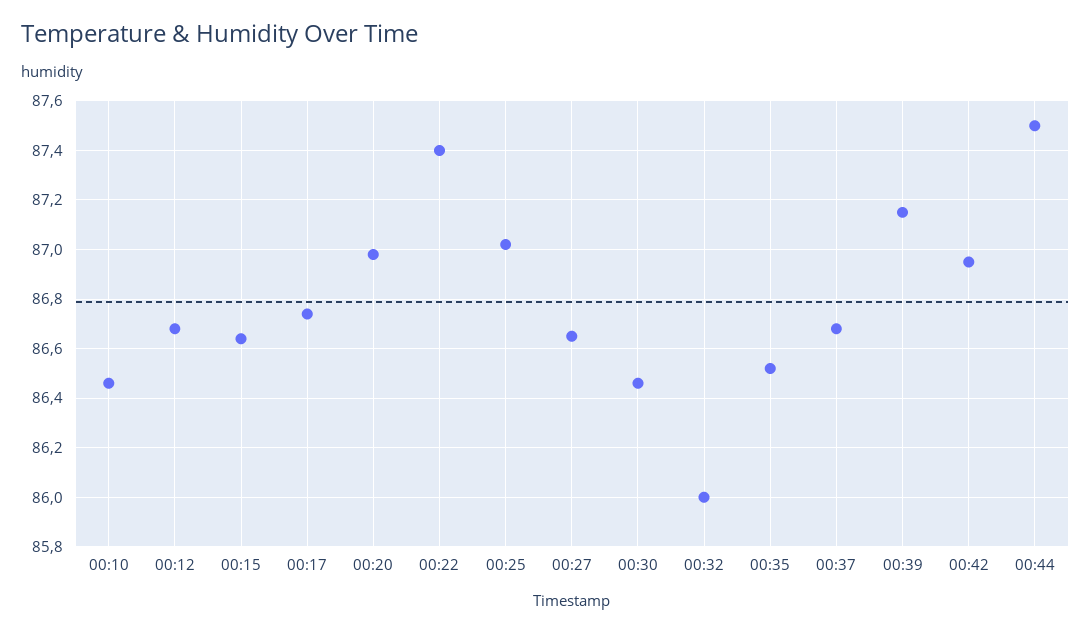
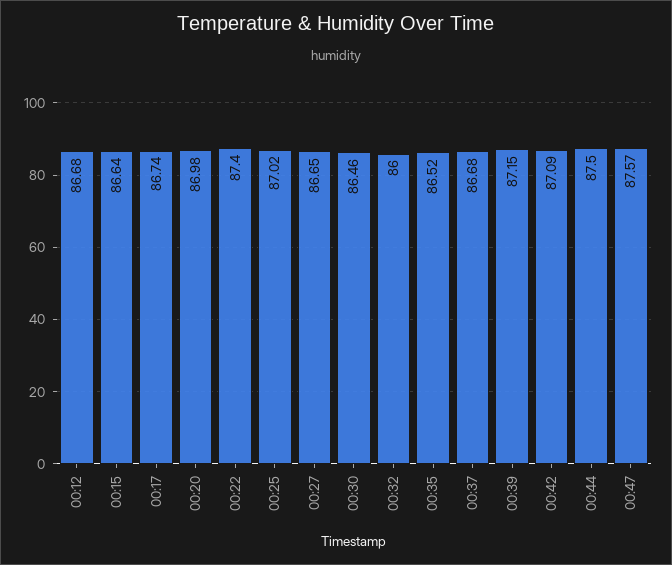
00:10: 86.45 -> none
00:42: 86.95 -> 87.09
00:47: none -> 87.57

